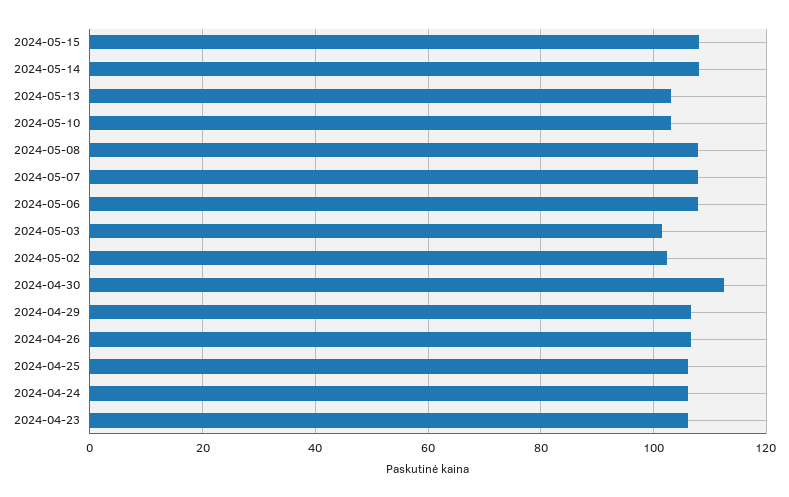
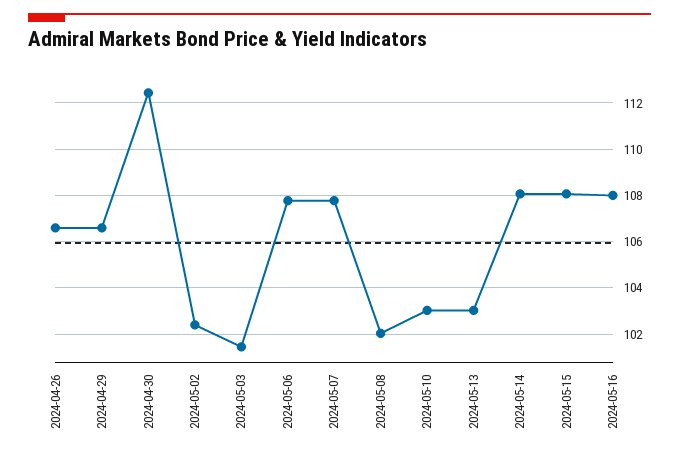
2024-05-08: 108 -> 102
2024-04-25: 106 -> none
2024-04-24: 106 -> none
2024-04-23: 106 -> none
2024-05-16: none -> 108

